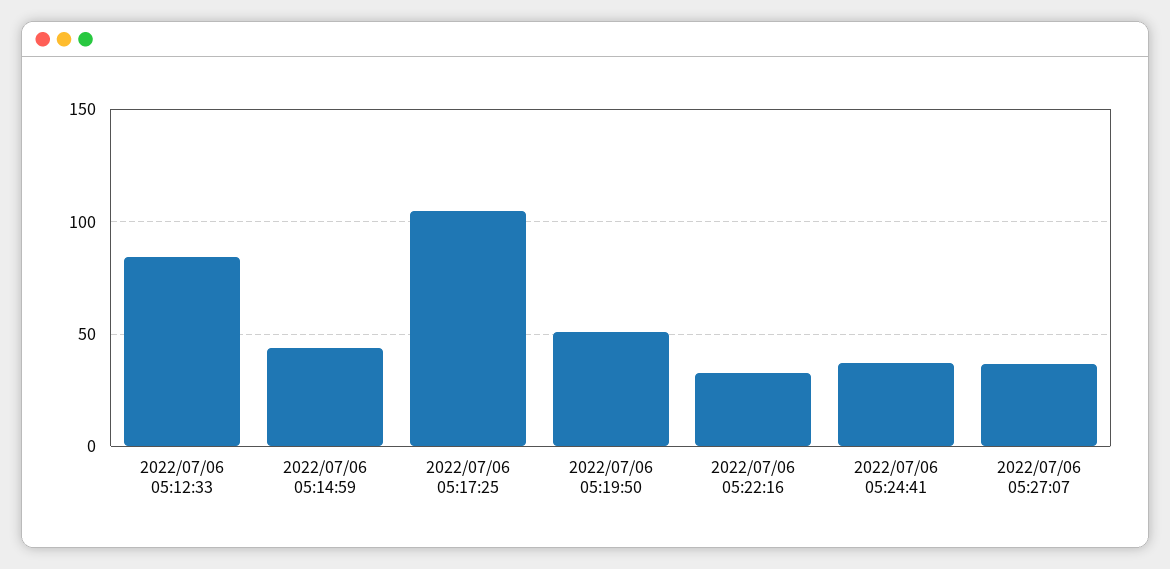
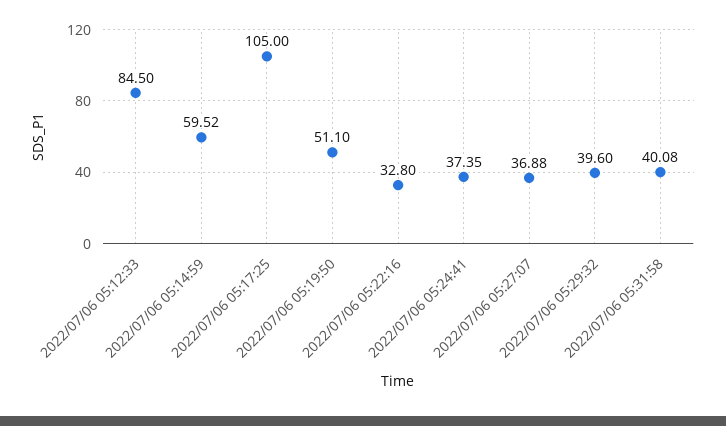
2022/07/06 05:14:59: 45 -> 59.52
2022/07/06 05:29:32: none -> 39.6
2022/07/06 05:31:58: none -> 40.08

